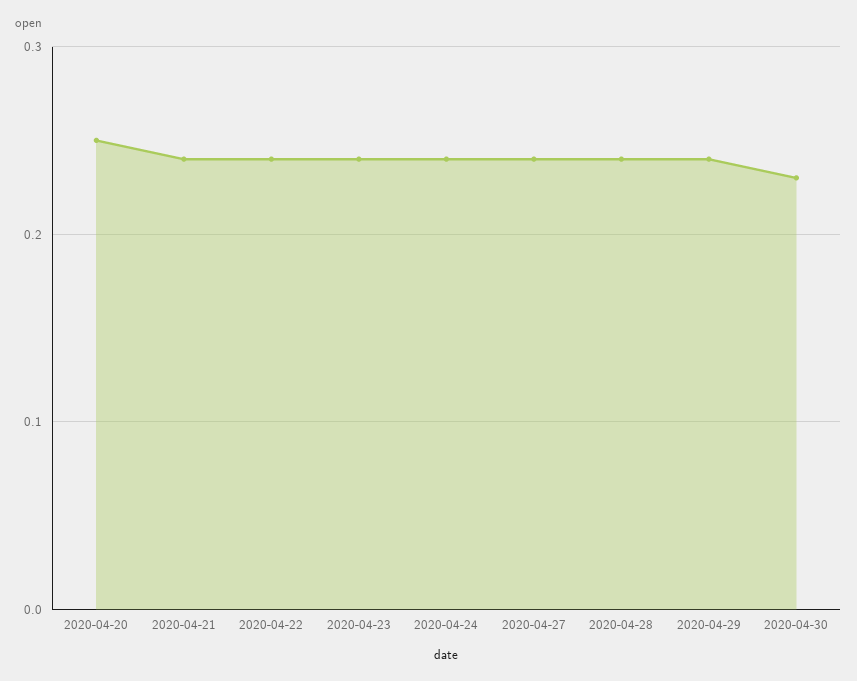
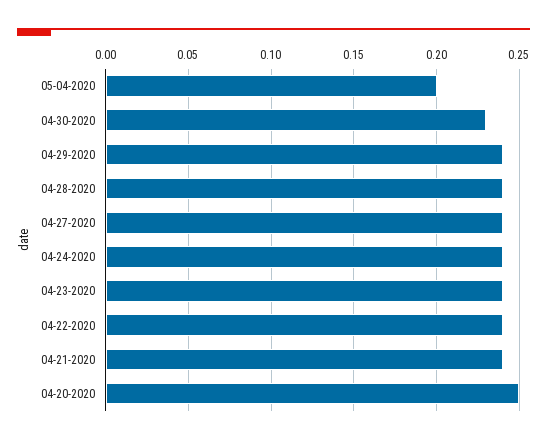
05-04-2020: none -> 0.2

